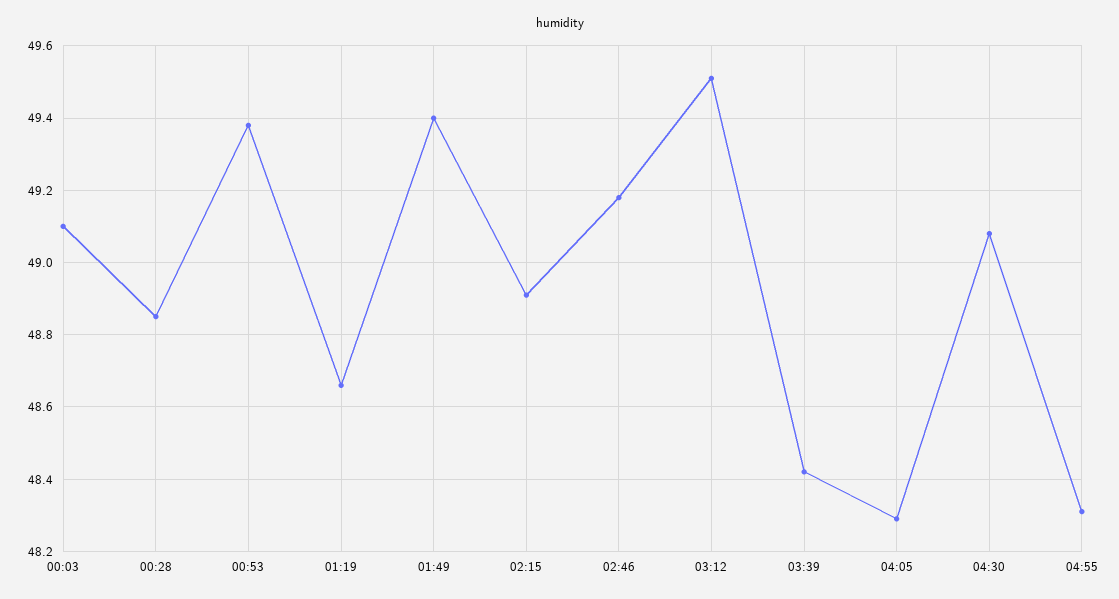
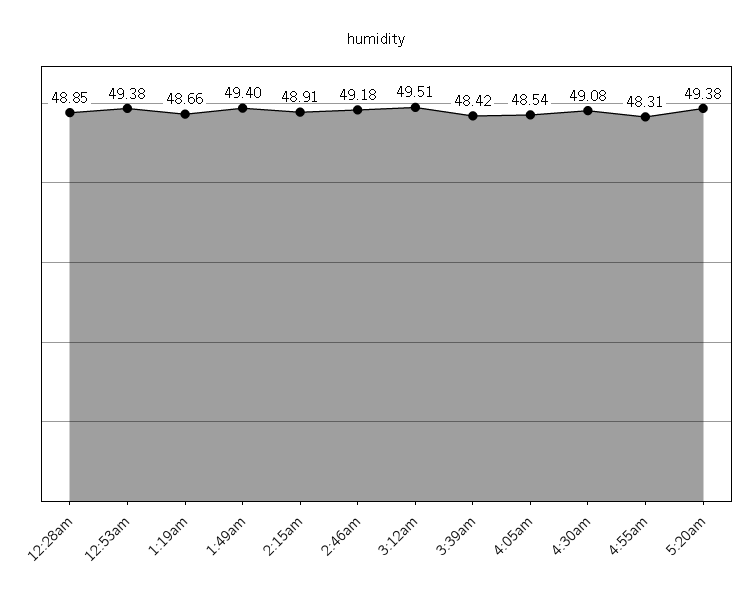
00:03: 49.1 -> none
04:05: 48.3 -> 48.54
5:20am: none -> 49.38

